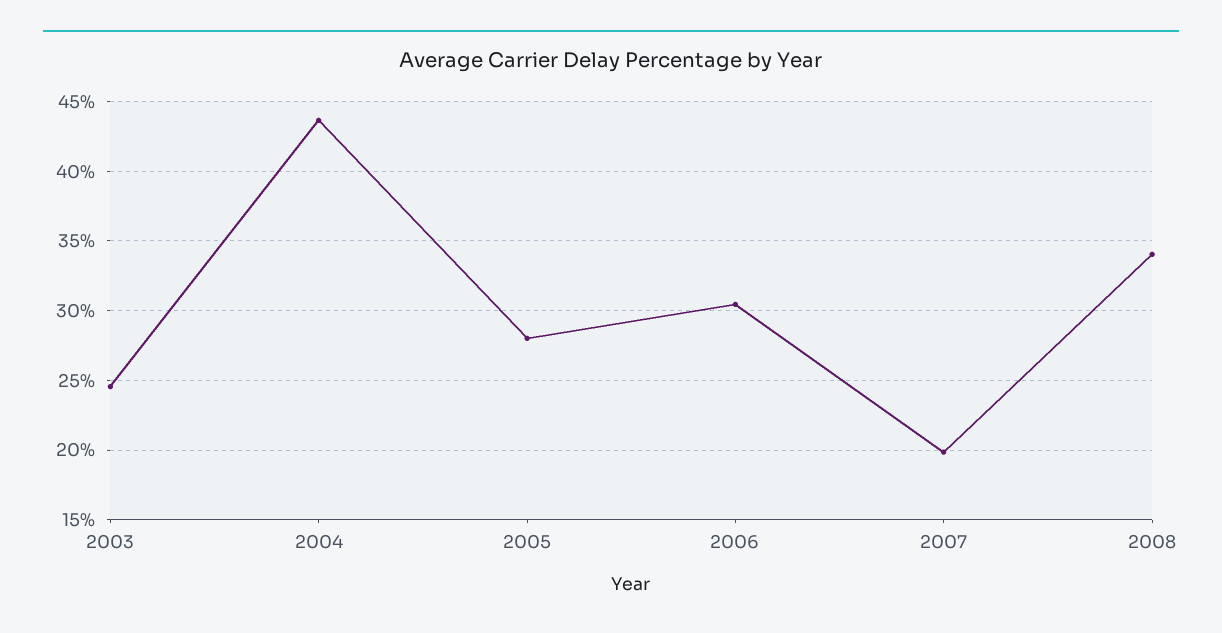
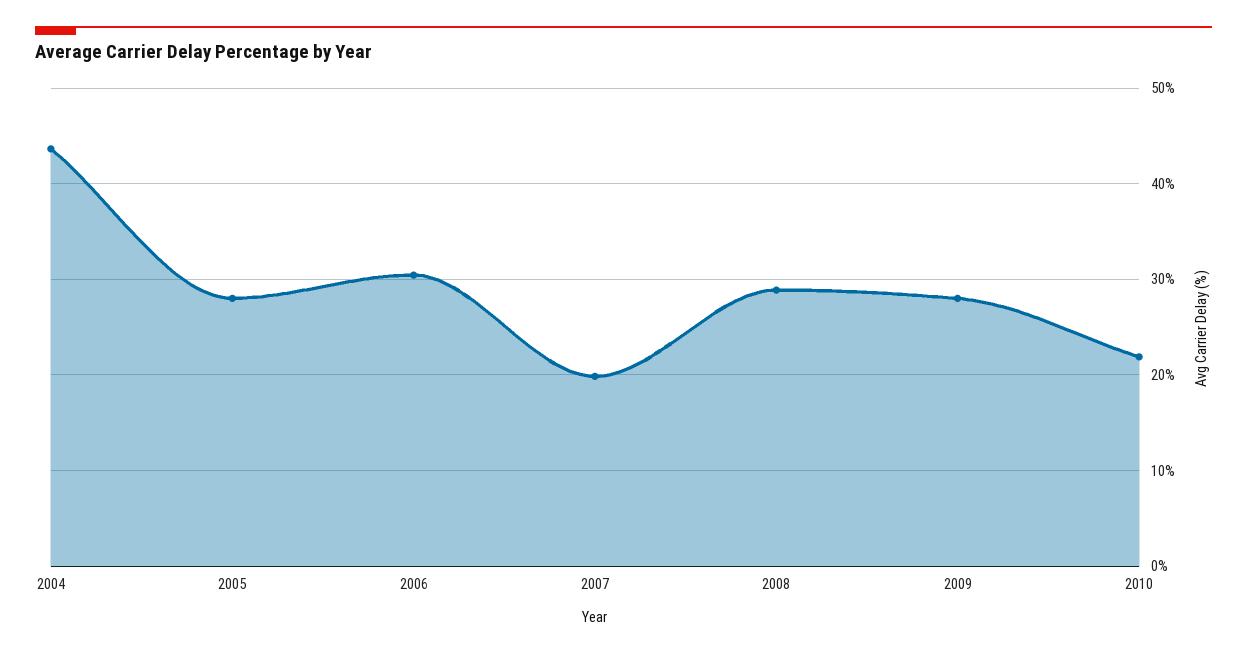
2003: 24.5 -> none
2008: 34 -> 29
2009: none -> 28
2010: none -> 22

